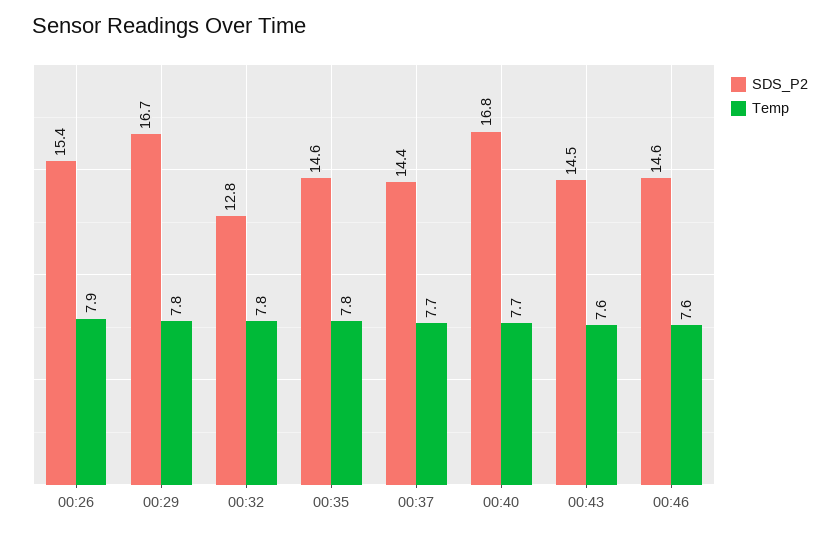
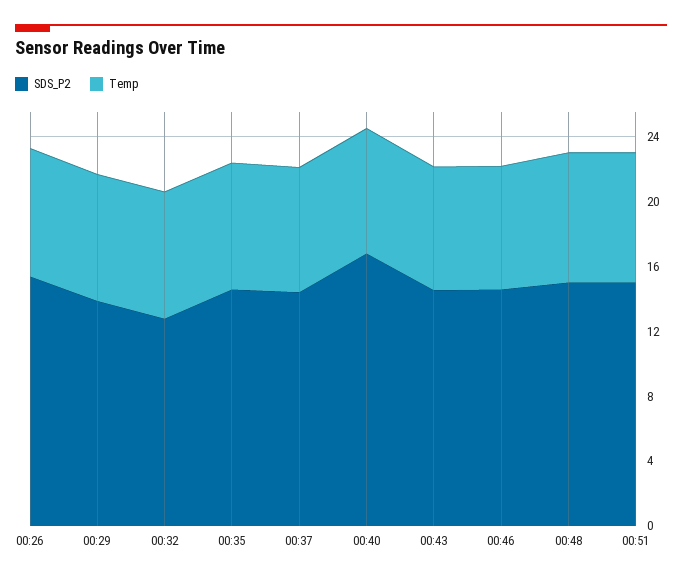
SDS_P2, 00:29: 16.7 -> 14
SDS_P2, 00:48: none -> 15
Temp, 00:48: none -> 8
SDS_P2, 00:51: none -> 15
Temp, 00:51: none -> 8

